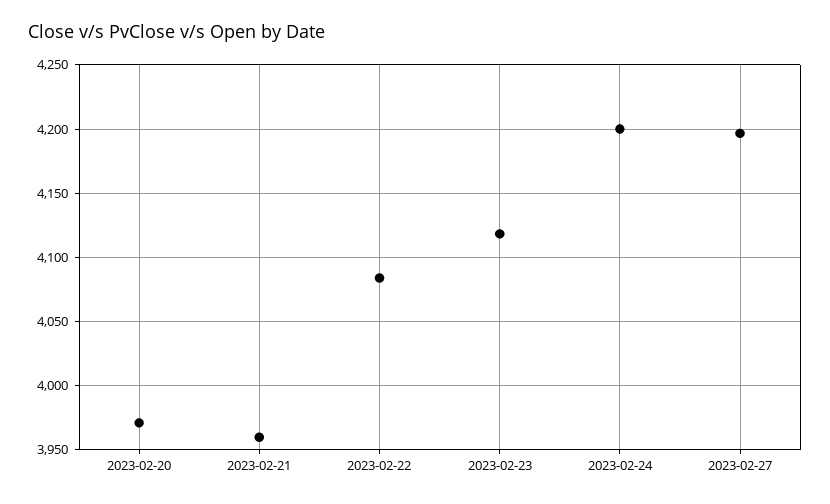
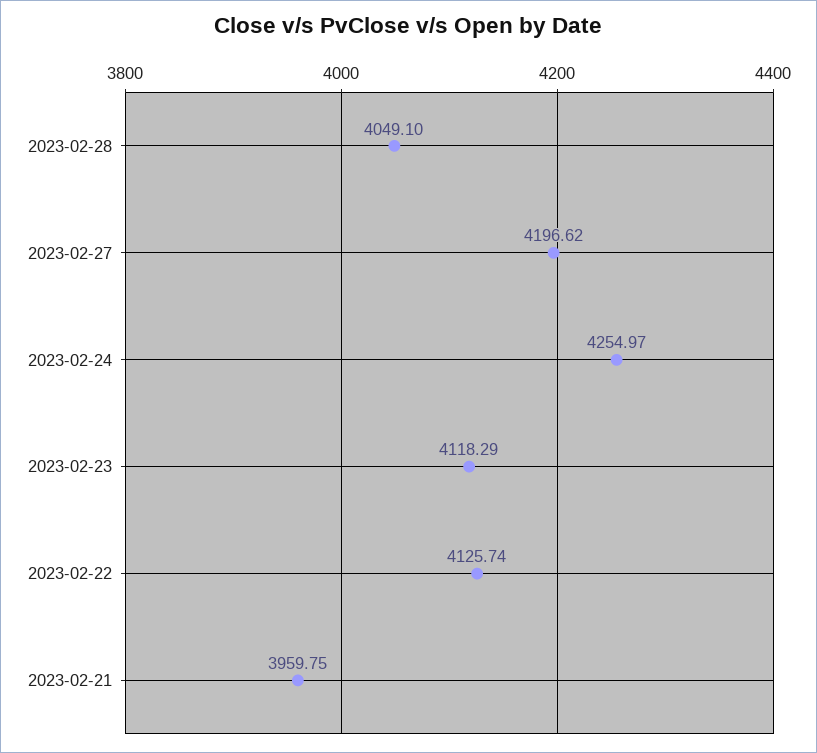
2023-02-20: 3970 -> none
2023-02-22: 4085 -> 4125.74
2023-02-24: 4200 -> 4254.97
2023-02-28: none -> 4049.1

